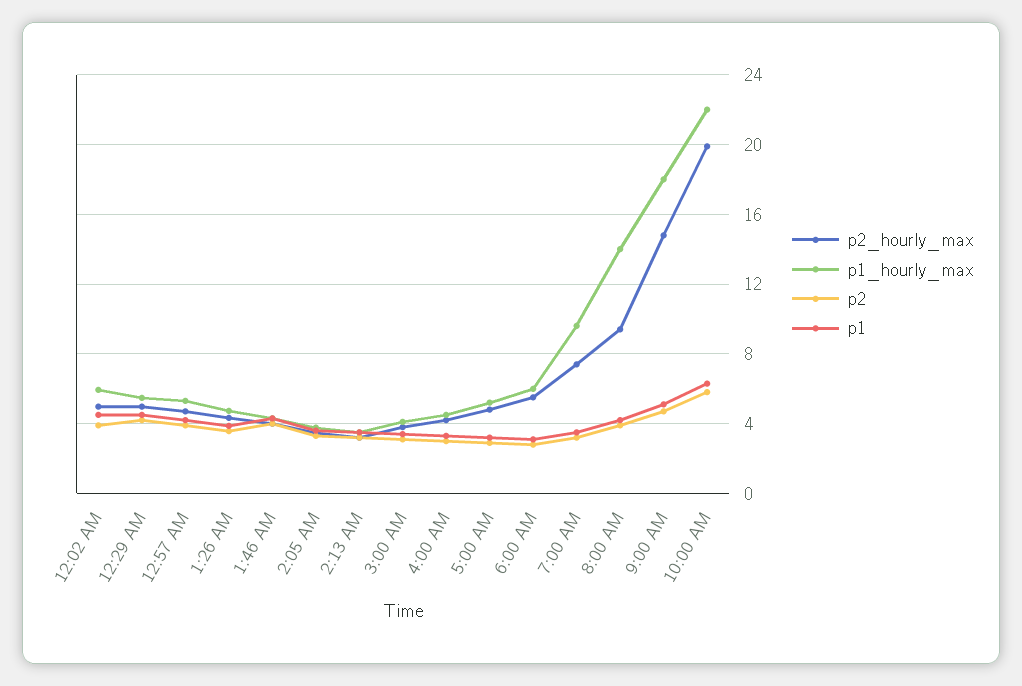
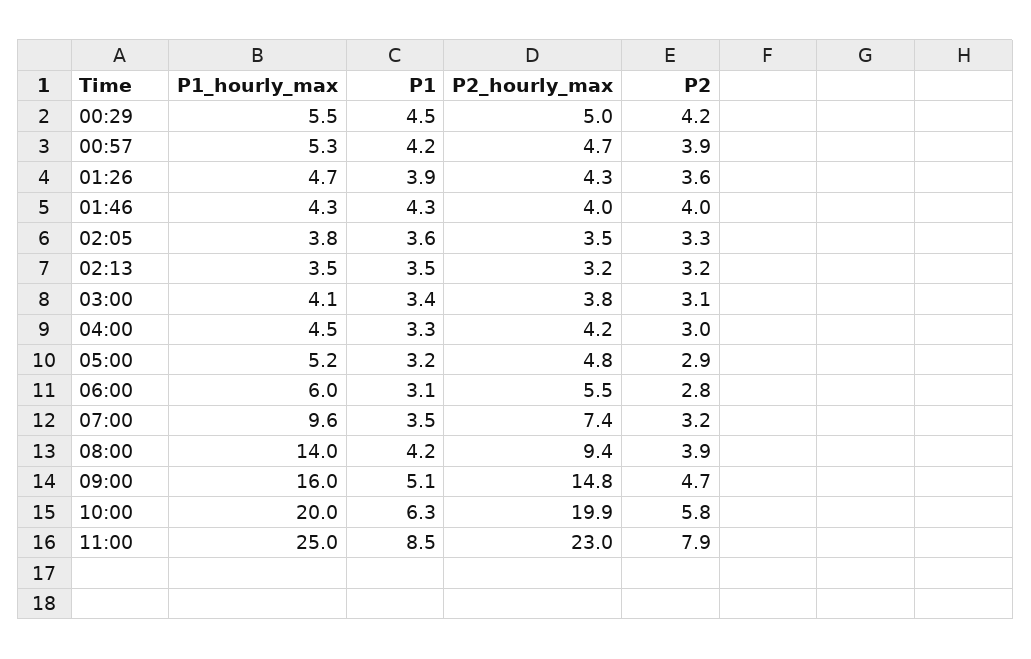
p2_hourly_max, 12:02 AM: 5 -> none
p1_hourly_max, 12:02 AM: 6 -> none
p2, 12:02 AM: 4 -> none
p1, 12:02 AM: 4.5 -> none
p1_hourly_max, 9:00 AM: 18 -> 16
p1_hourly_max, 10:00 AM: 22 -> 20
p1_hourly_max, 11:00: none -> 25
p1, 11:00: none -> 8.5
p2_hourly_max, 11:00: none -> 23
p2, 11:00: none -> 7.9

